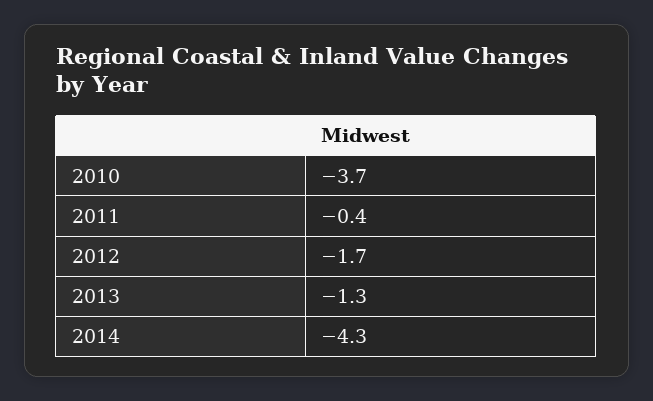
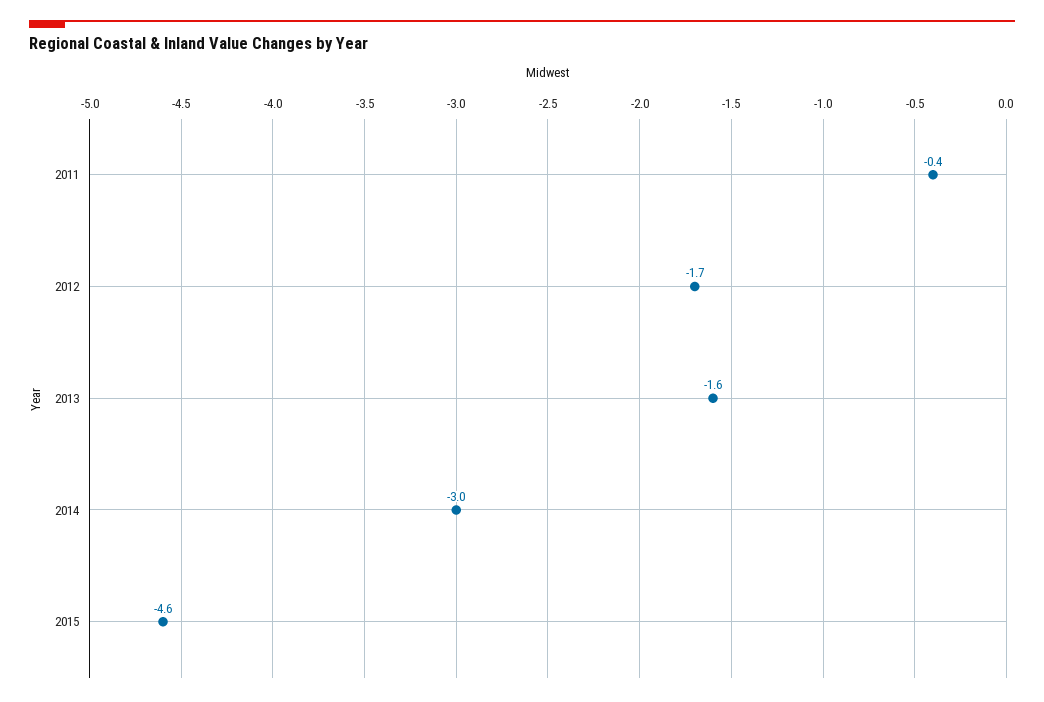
2010: -3.7 -> none
2013: -1.3 -> -1.6
2014: -4.3 -> -3
2015: none -> -4.6

